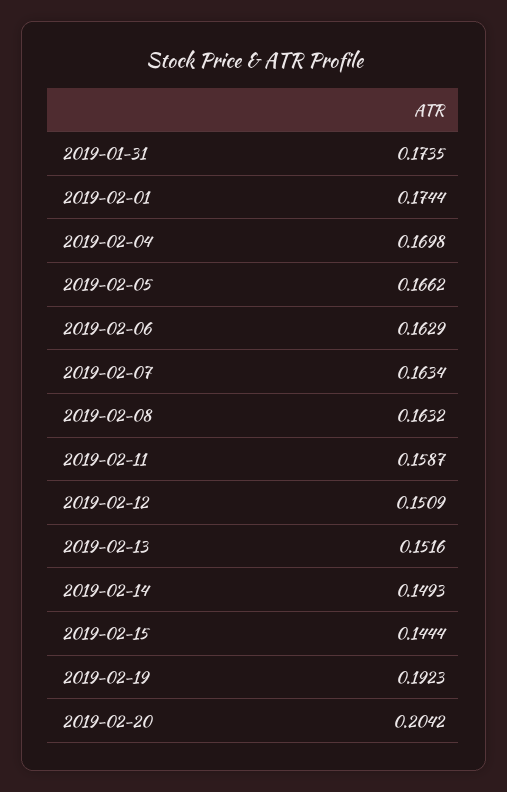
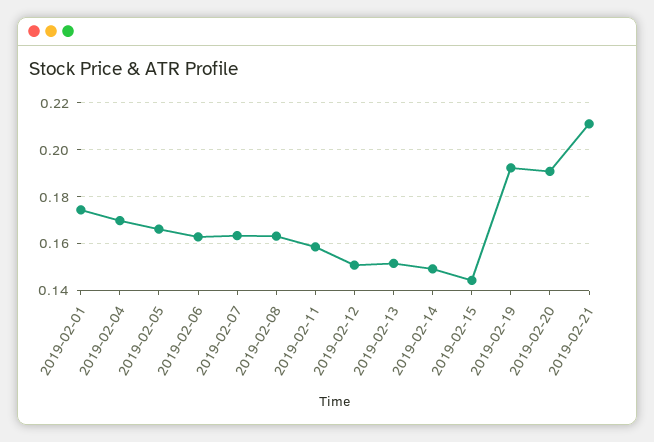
2019-01-31: 0.1735 -> none
2019-02-20: 0.2042 -> 0.19
2019-02-21: none -> 0.21

